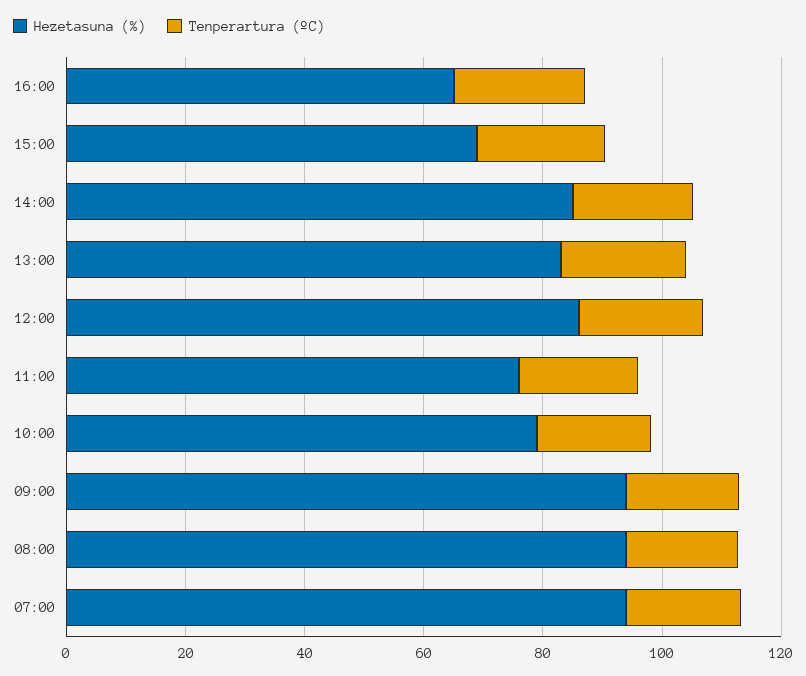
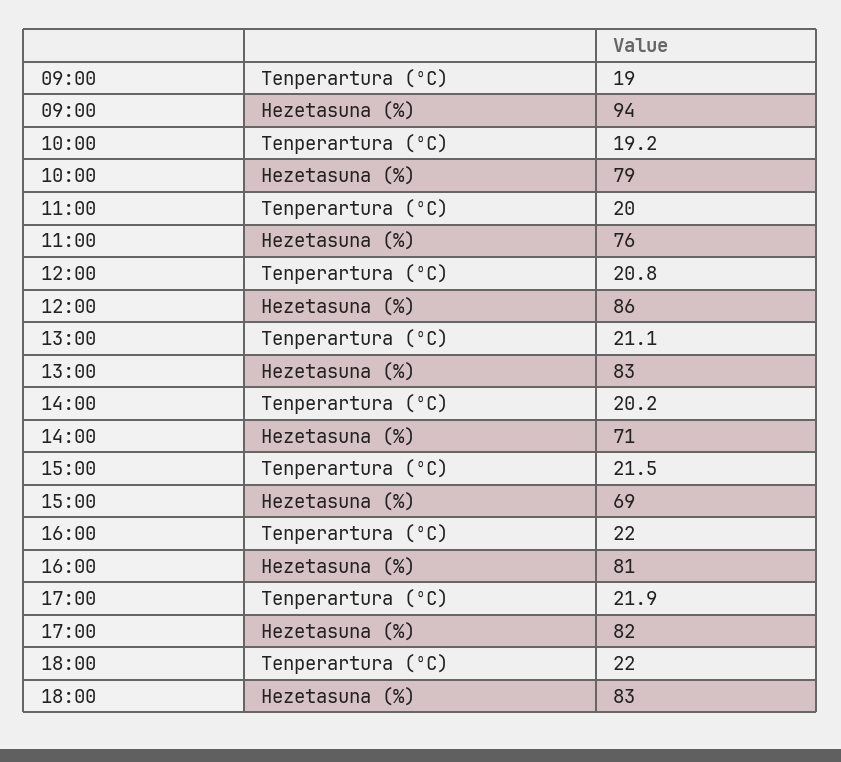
Hezetasuna (%), 16:00: 65 -> 81
Hezetasuna (%), 14:00: 85 -> 71
Hezetasuna (%), 08:00: 95 -> none
Tenperartura (ºC), 08:00: 20 -> none
Hezetasuna (%), 07:00: 95 -> none
Tenperartura (ºC), 07:00: 20 -> none
Tenperartura (ºC), 17:00: none -> 21.9
Hezetasuna (%), 17:00: none -> 82
Tenperartura (ºC), 18:00: none -> 22
Hezetasuna (%), 18:00: none -> 83

